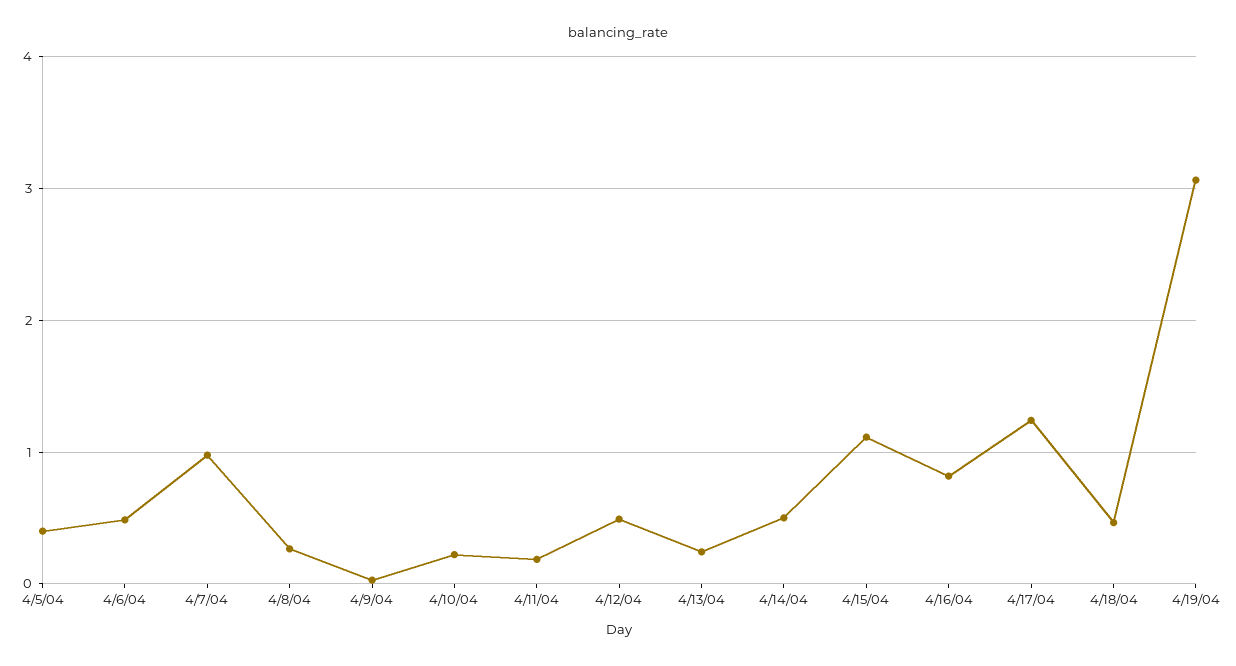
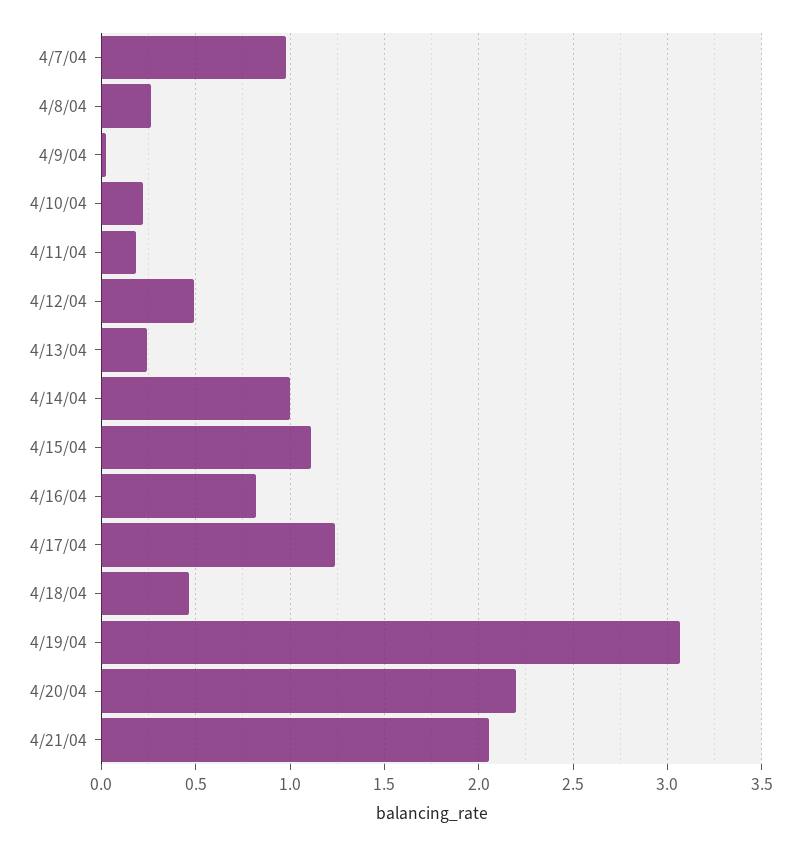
4/5/04: 0.4 -> none
4/6/04: 0.5 -> none
4/14/04: 0.5 -> 1
4/20/04: none -> 2.2
4/21/04: none -> 2.05

